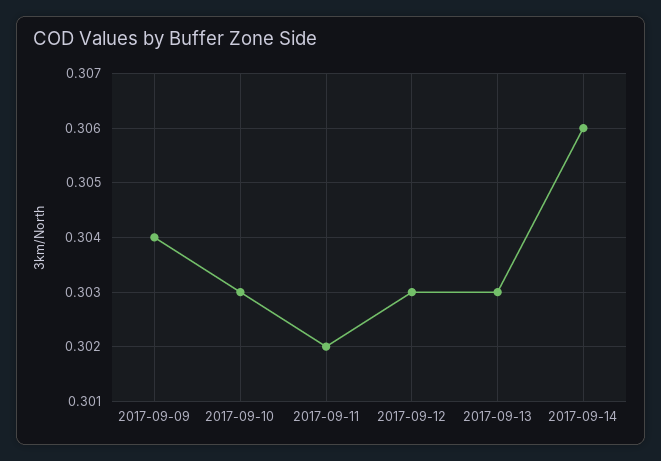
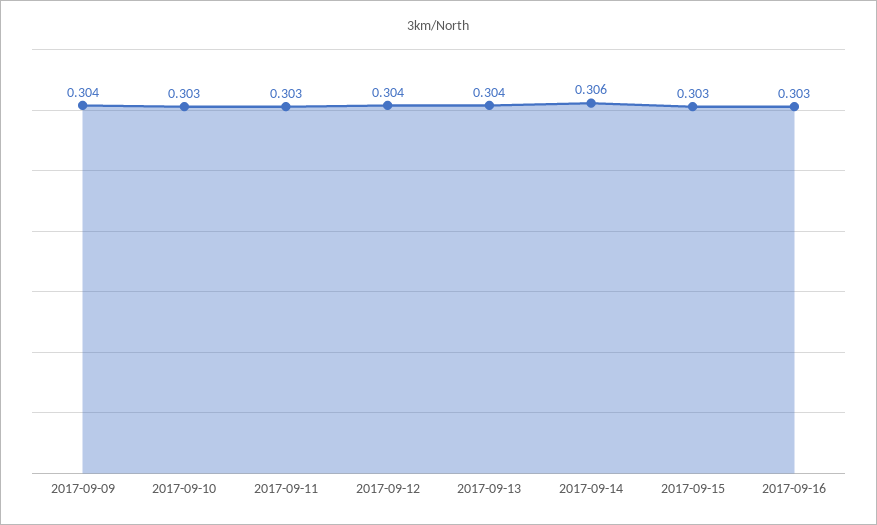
2017-09-11: 0.302 -> 0.303
2017-09-12: 0.303 -> 0.304
2017-09-13: 0.303 -> 0.304
2017-09-15: none -> 0.303
2017-09-16: none -> 0.303

